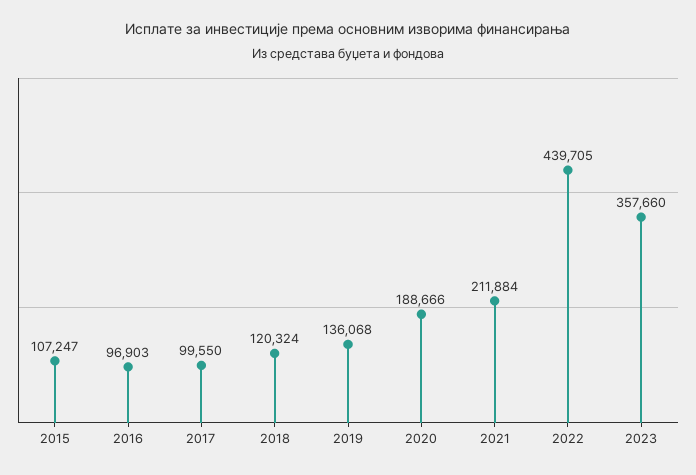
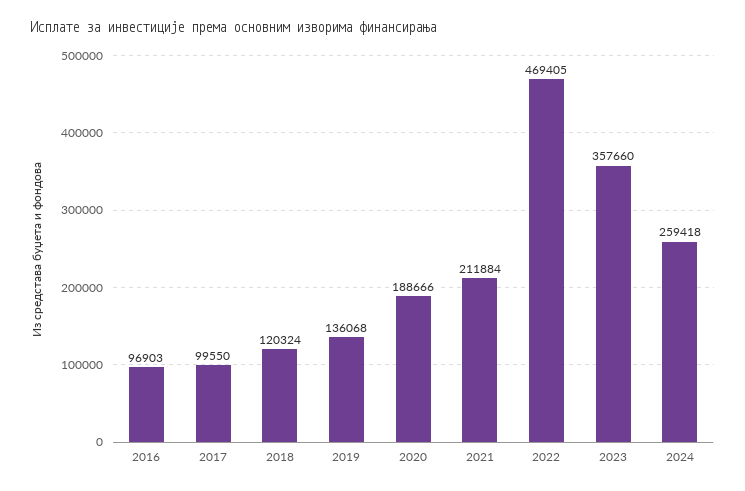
2015: 107247 -> none
2022: 439705 -> 469405
2024: none -> 259418

